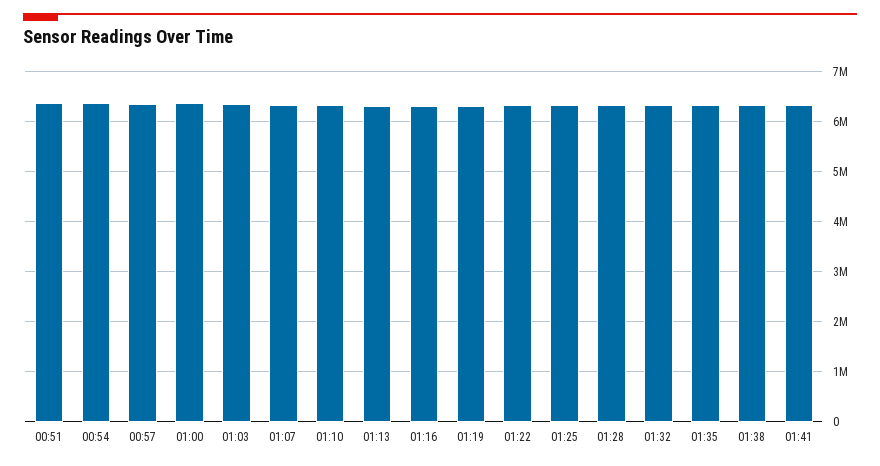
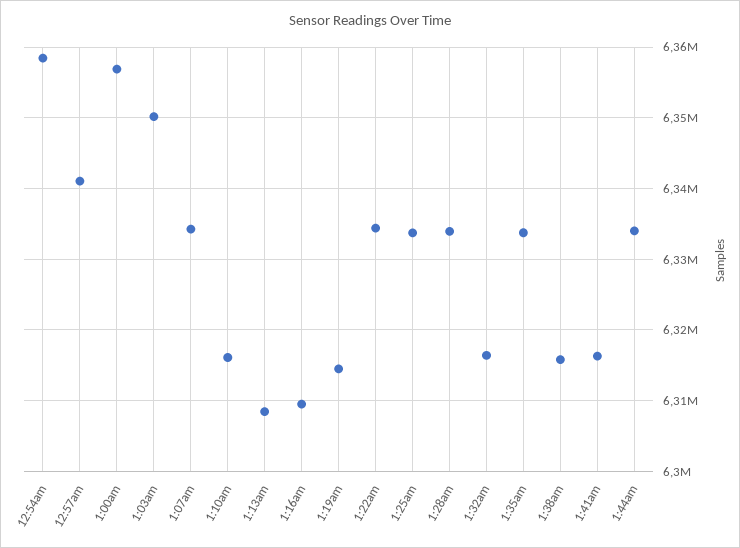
00:51: 6400000 -> none
1:44am: none -> 6334000

